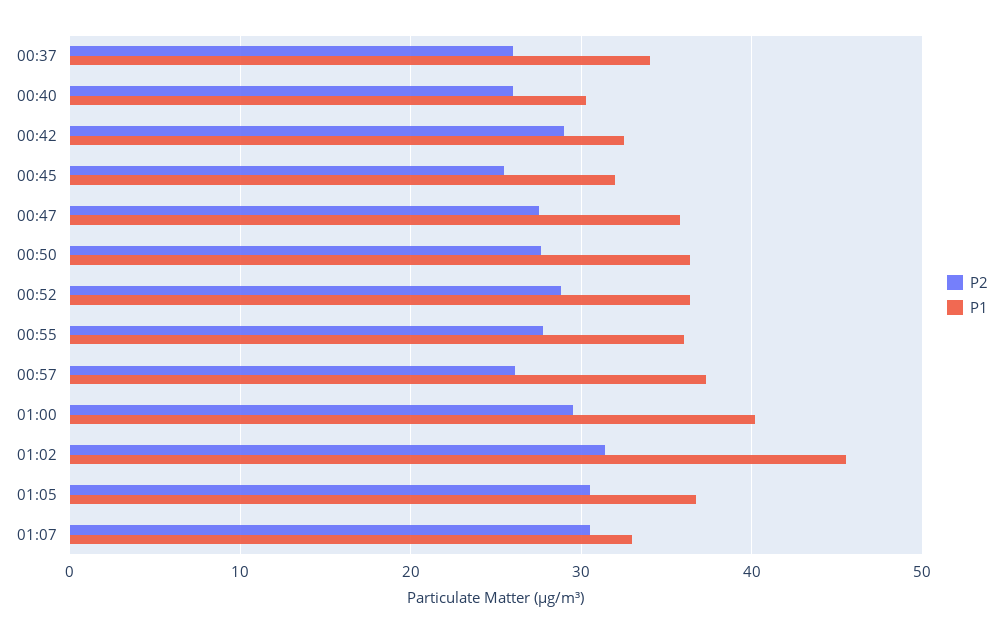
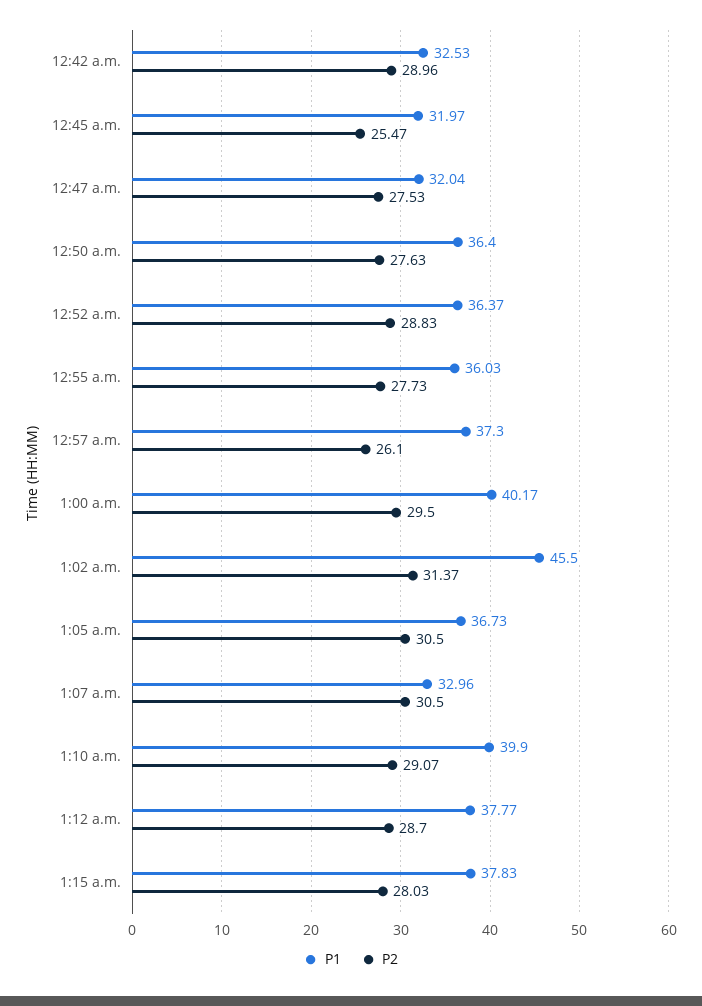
P2, 00:37: 26 -> none
P1, 00:37: 34 -> none
P2, 00:40: 26 -> none
P1, 00:40: 30 -> none
P1, 00:47: 36 -> 32.04
P1, 1:10 a.m.: none -> 39.9
P2, 1:10 a.m.: none -> 29.07
P1, 1:12 a.m.: none -> 37.77
P2, 1:12 a.m.: none -> 28.7
P1, 1:15 a.m.: none -> 37.83
P2, 1:15 a.m.: none -> 28.03

